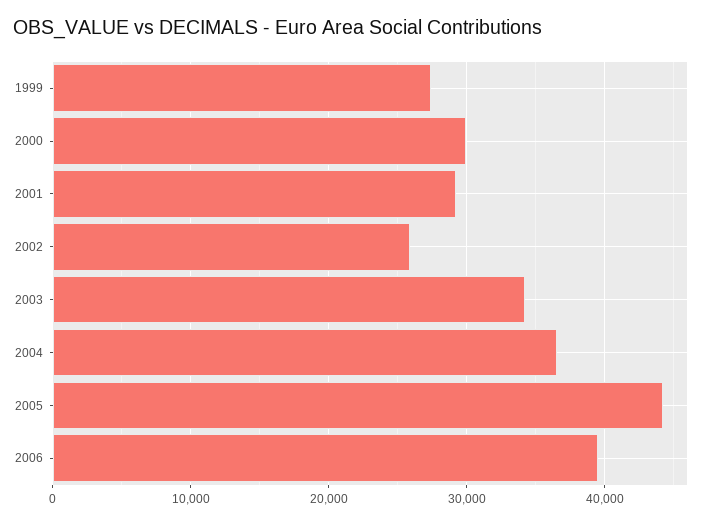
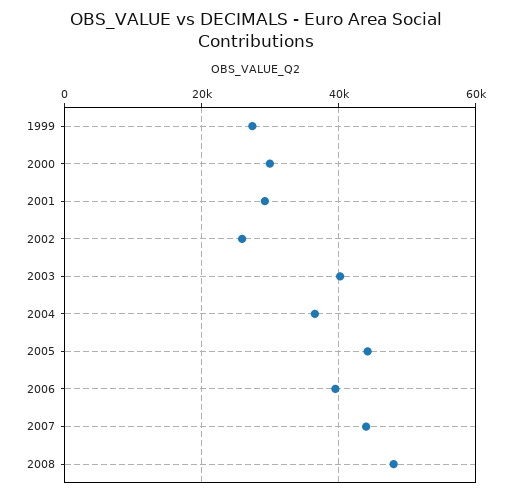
2003: 34000 -> 40000
2007: none -> 44000
2008: none -> 48000

